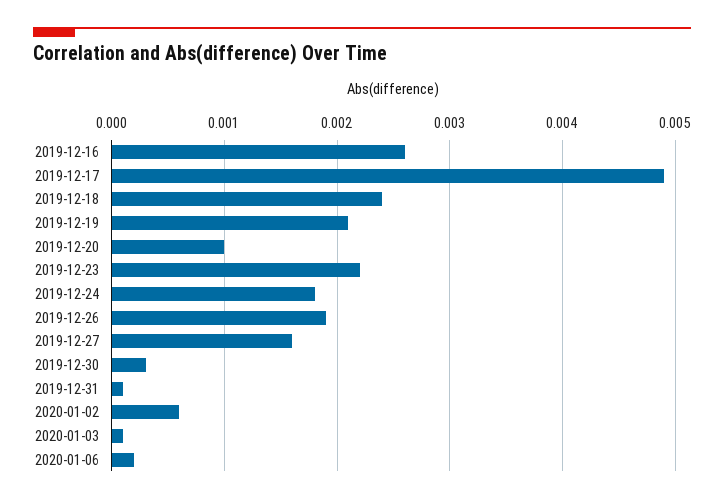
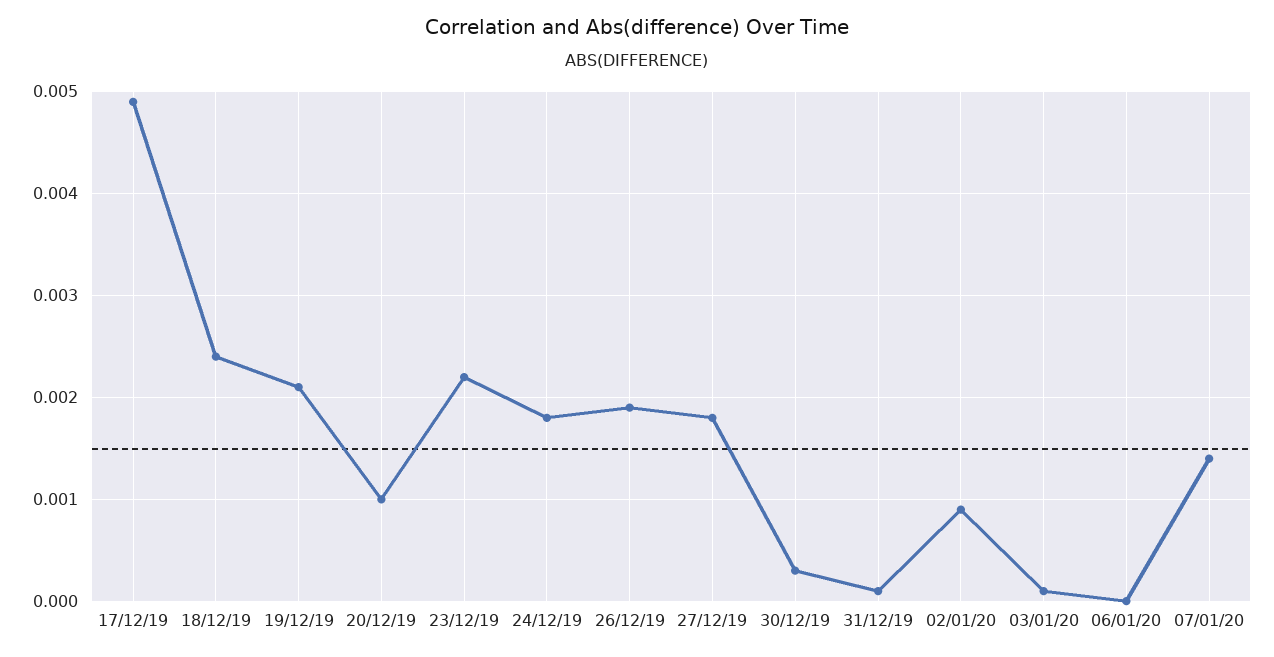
2019-12-16: 0.0026 -> none
2019-12-27: 0.0016 -> 0.0018
2020-01-02: 0.0006 -> 0.0009
2020-01-06: 0.0002 -> 0
07/01/20: none -> 0.0014

